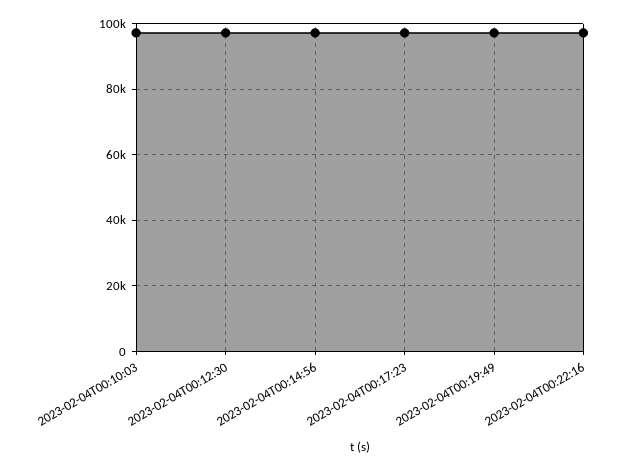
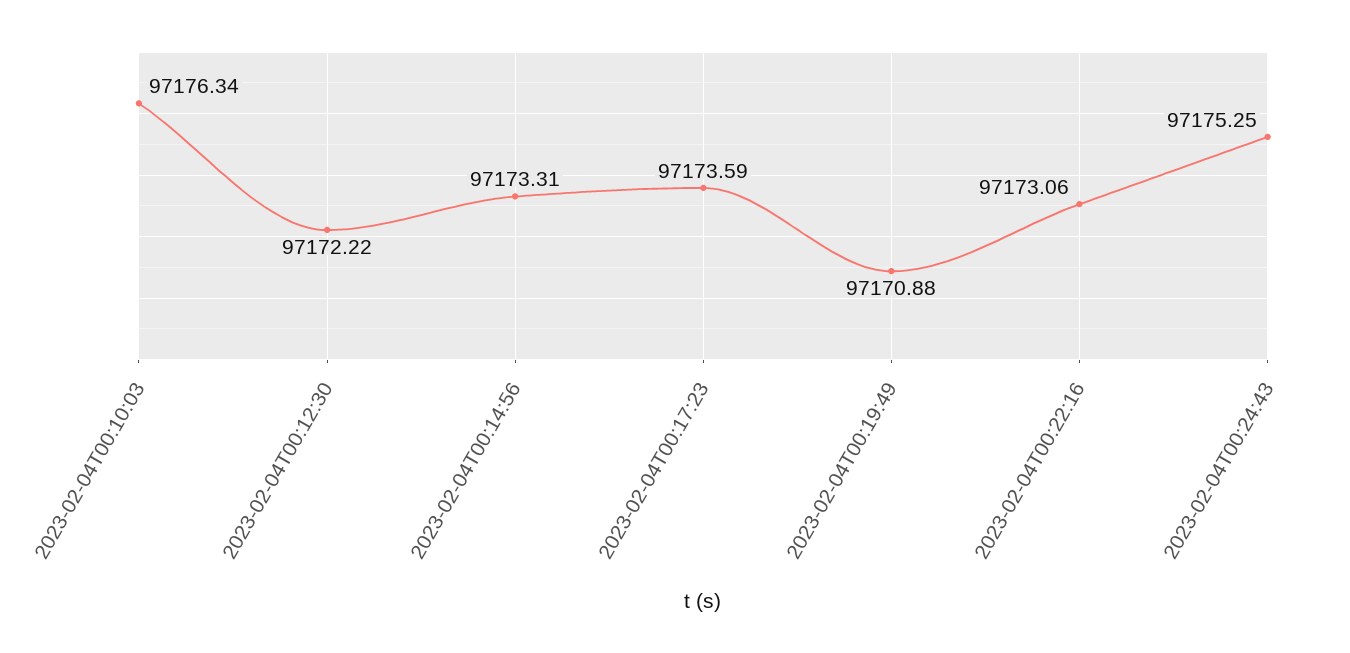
2023-02-04T00:24:43: none -> 97175.25

